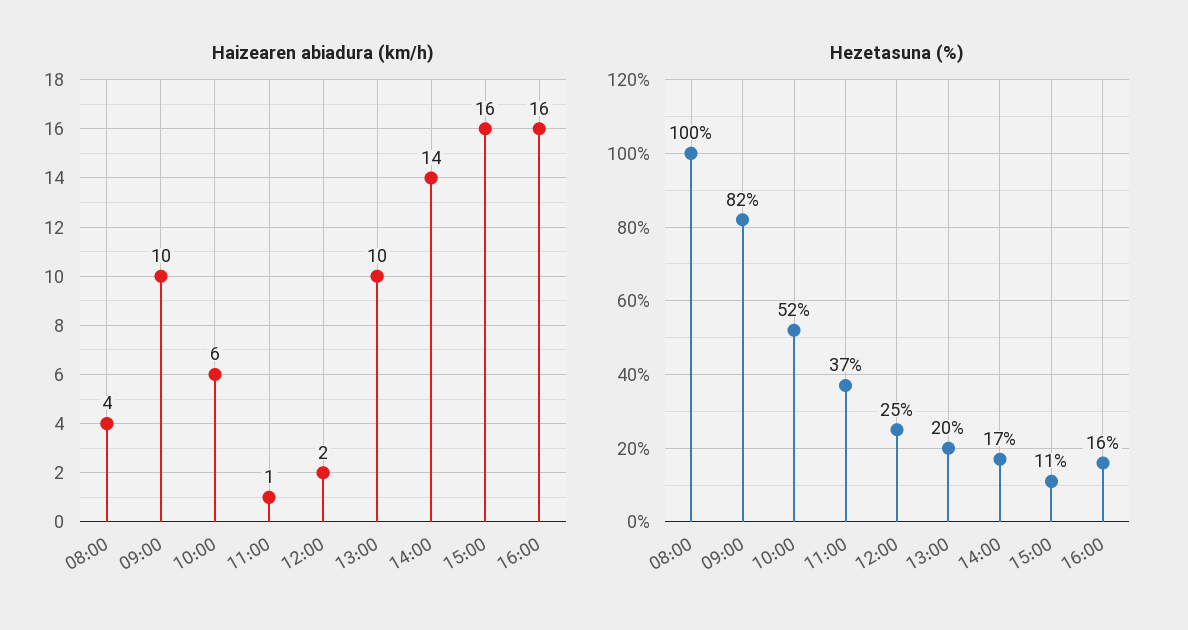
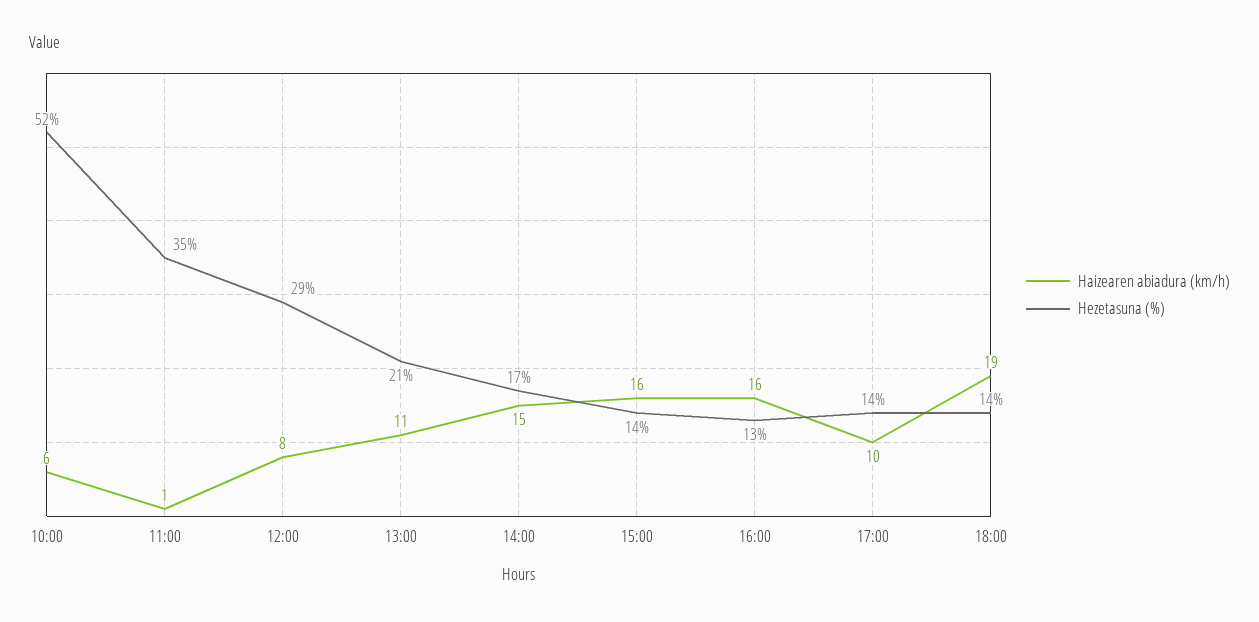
Haizearen abiadura (km/h), 08:00: 4 -> none
Haizearen abiadura (km/h), 09:00: 10 -> none
Haizearen abiadura (km/h), 12:00: 2 -> 8
Haizearen abiadura (km/h), 13:00: 10 -> 11
Haizearen abiadura (km/h), 14:00: 14 -> 15
Hezetasuna (%), 08:00: 100 -> none
Hezetasuna (%), 09:00: 82 -> none
Hezetasuna (%), 11:00: 37 -> 35
Hezetasuna (%), 12:00: 25 -> 29
Hezetasuna (%), 13:00: 20 -> 21
Hezetasuna (%), 15:00: 11 -> 14
Hezetasuna (%), 16:00: 16 -> 13
Haizearen abiadura (km/h), 17:00: none -> 10
Hezetasuna (%), 17:00: none -> 14
Haizearen abiadura (km/h), 18:00: none -> 19
Hezetasuna (%), 18:00: none -> 14

